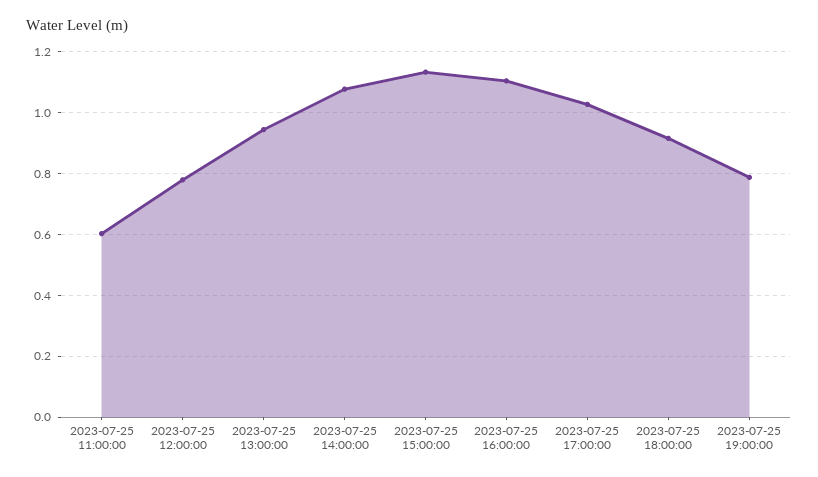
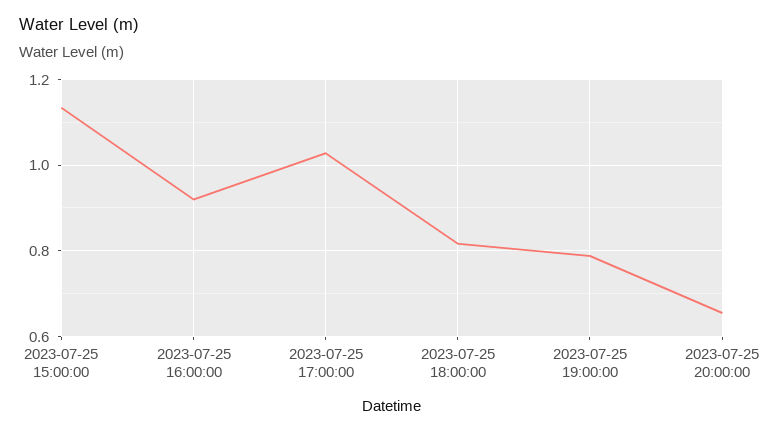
2023-07-25 11:00:00: 0.6 -> none
2023-07-25 12:00:00: 0.78 -> none
2023-07-25 13:00:00: 0.94 -> none
2023-07-25 14:00:00: 1.08 -> none
2023-07-25 16:00:00: 1.1 -> 0.92
2023-07-25 18:00:00: 0.92 -> 0.82
2023-07-25 20:00:00: none -> 0.66

